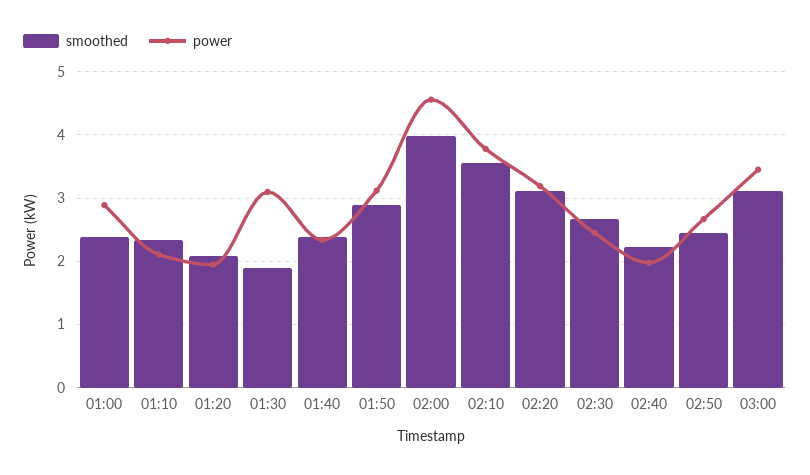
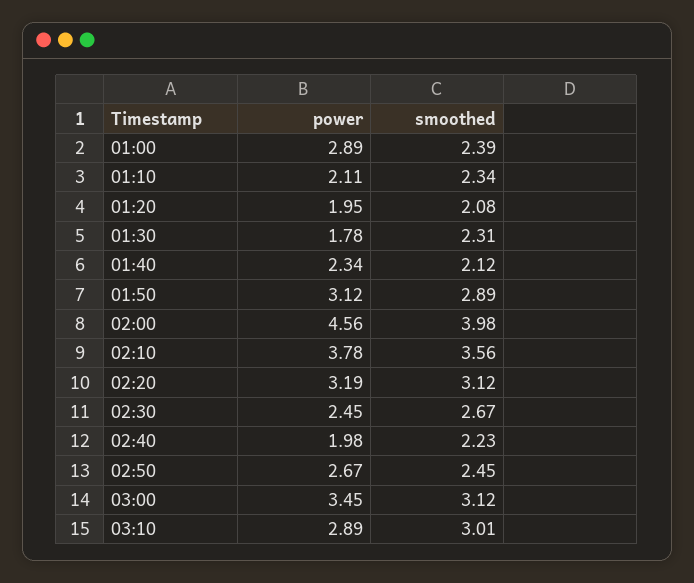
smoothed, 01:30: 1.9 -> 2.31
power, 01:30: 3.1 -> 1.78
smoothed, 01:40: 2.4 -> 2.12
power, 03:10: none -> 2.89
smoothed, 03:10: none -> 3.01

